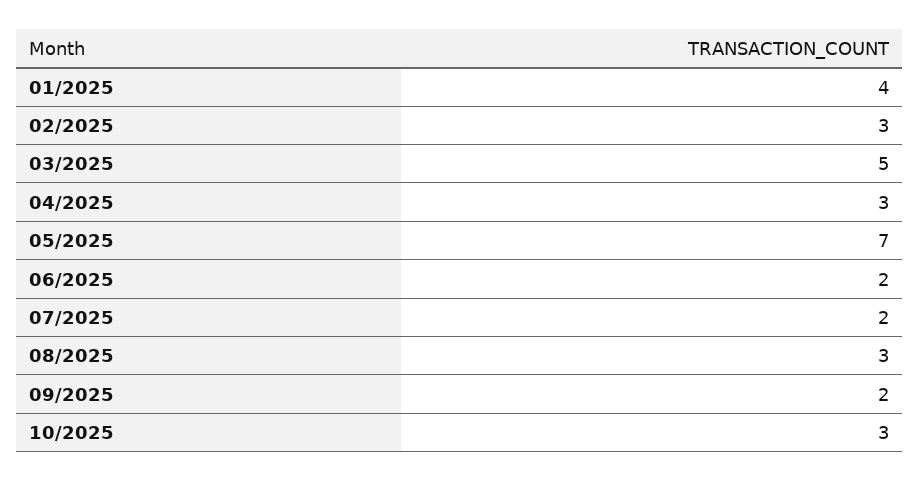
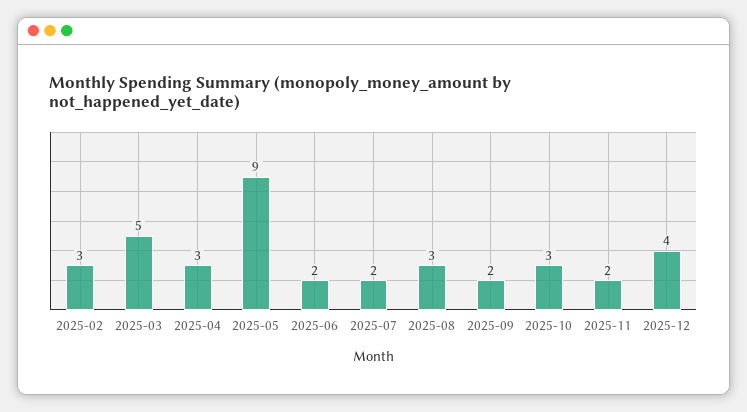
01/2025: 4 -> none
05/2025: 7 -> 9
2025-11: none -> 2
2025-12: none -> 4

